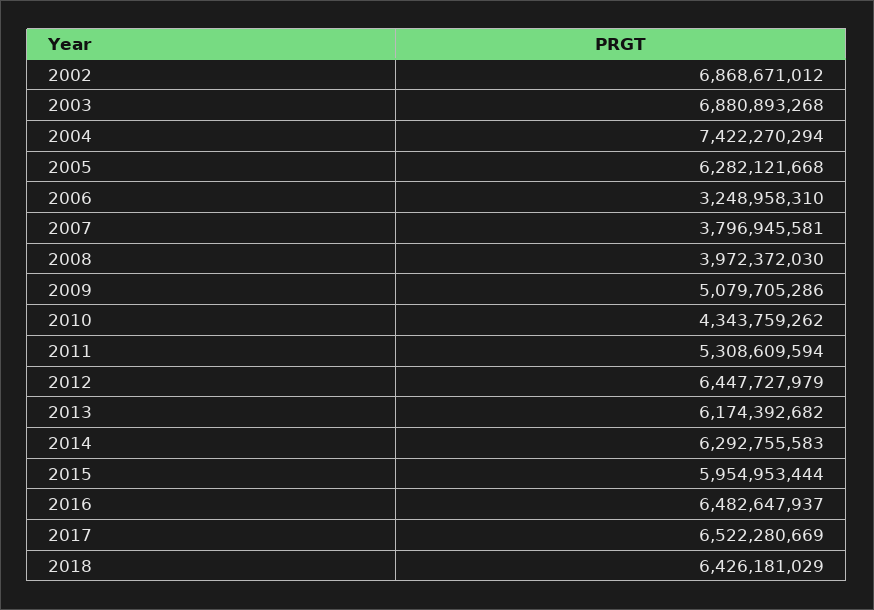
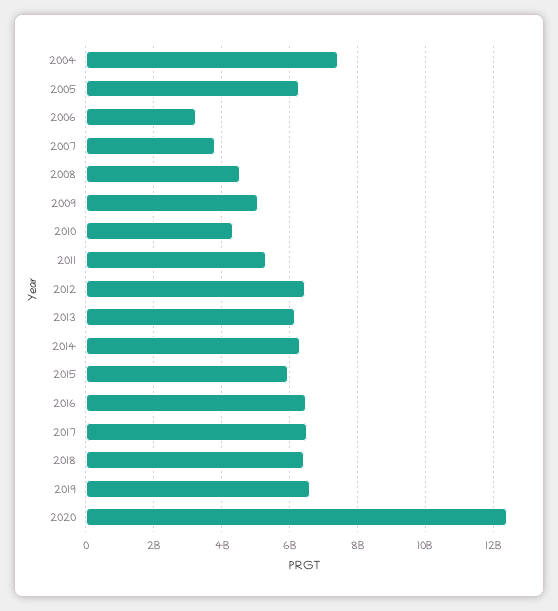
2002: 6868671012 -> none
2003: 6880893268 -> none
2008: 3972372030 -> 4600000000
2019: none -> 6600000000
2020: none -> 12400000000

